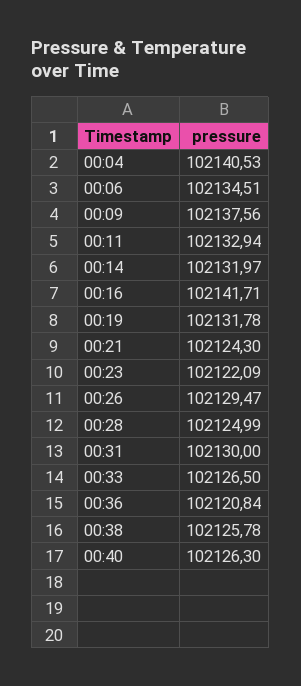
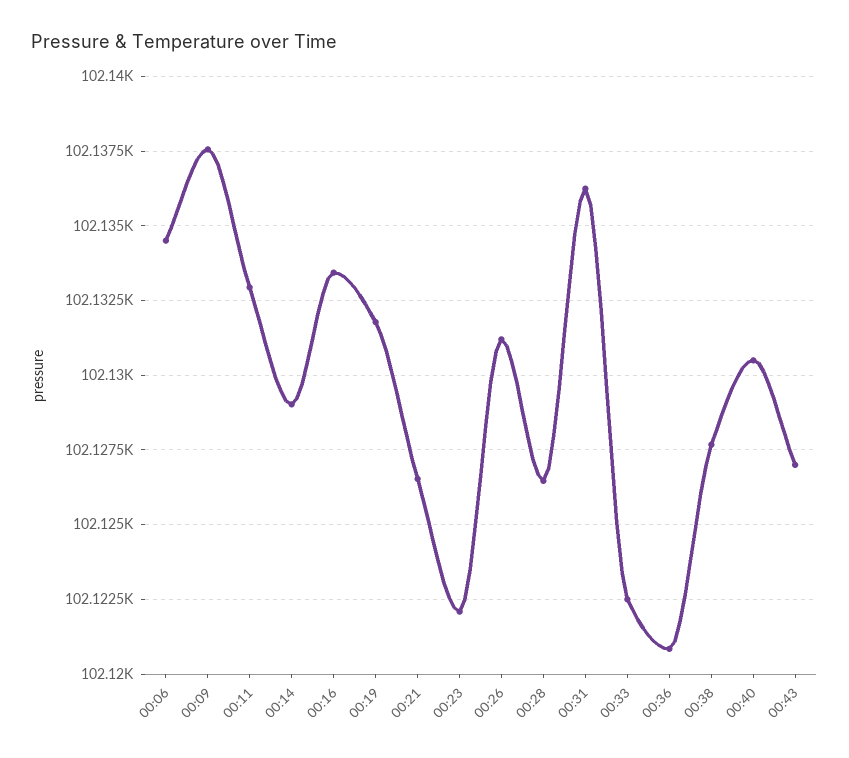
00:04: 102140.53 -> none
00:14: 102131.97 -> 102129
00:16: 102141.71 -> 102133.5
00:21: 102124.3 -> 102126.5
00:26: 102129.47 -> 102131.25
00:28: 102124.99 -> 102126.5
00:31: 102130 -> 102136.25
00:33: 102126.5 -> 102122.5
00:38: 102125.78 -> 102127.75
00:40: 102126.3 -> 102130.5
00:43: none -> 102127

